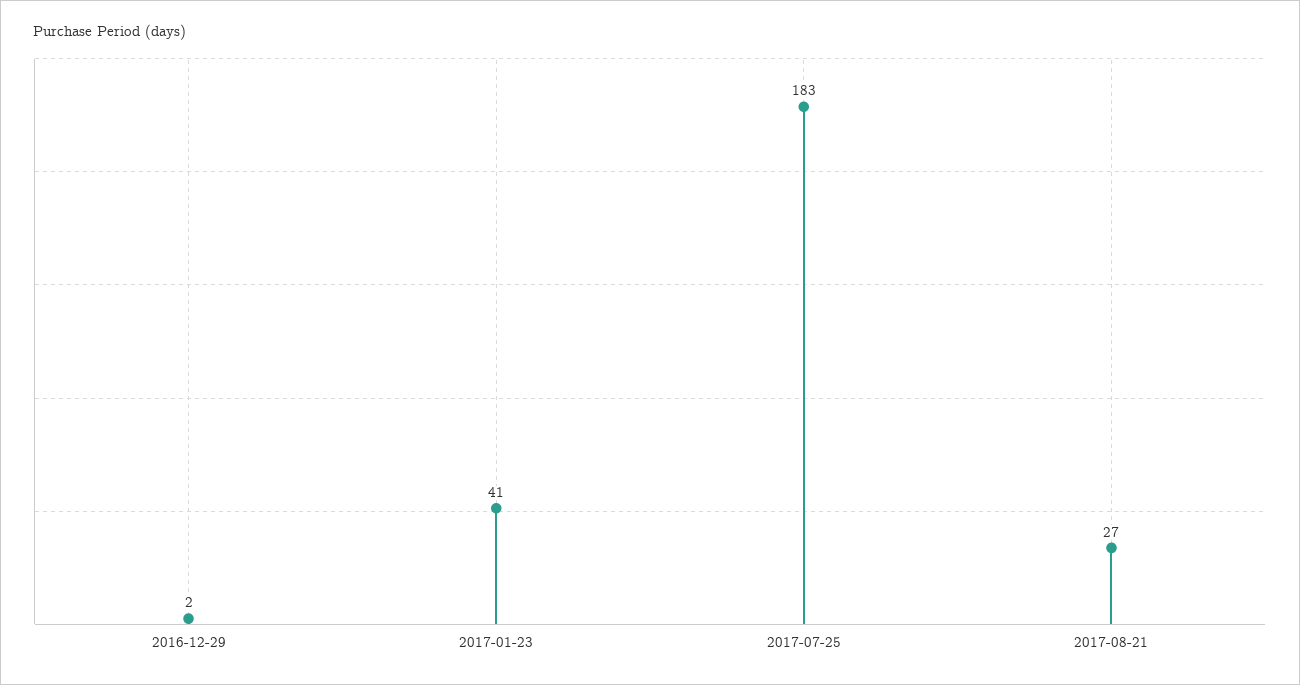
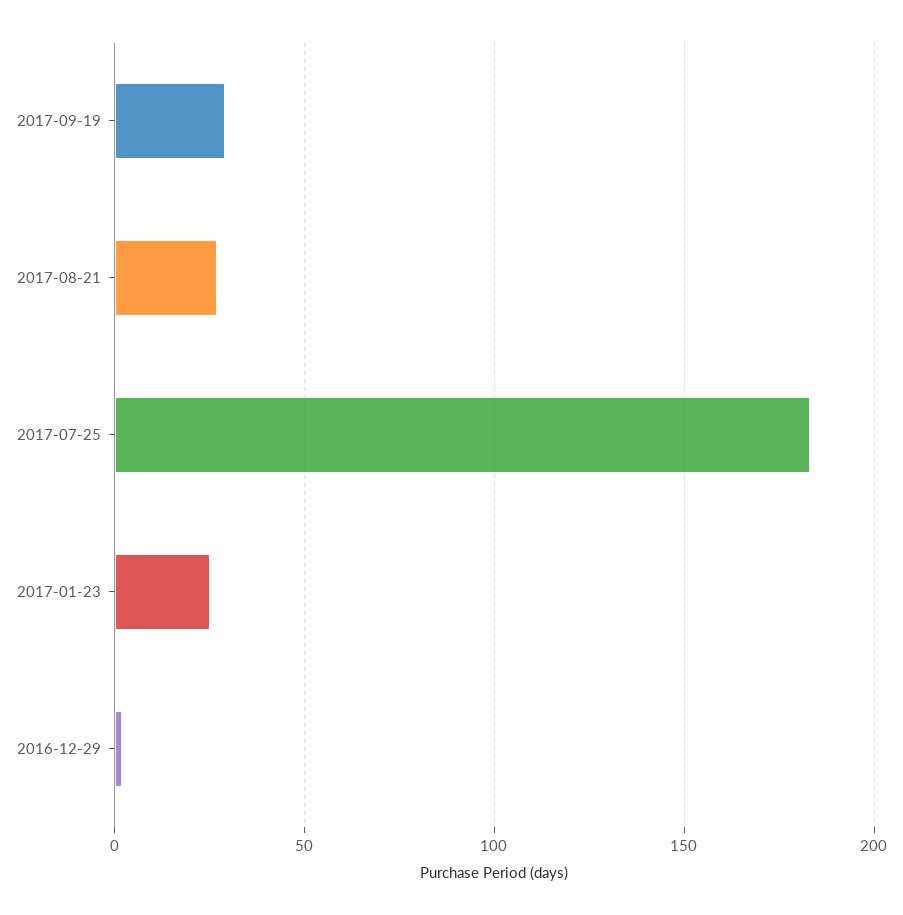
2017-01-23: 41 -> 25
2017-09-19: none -> 30

